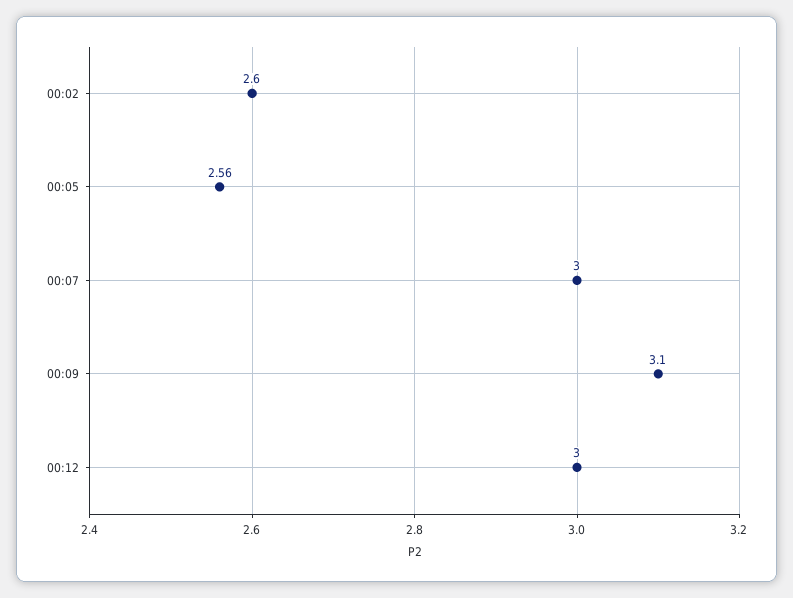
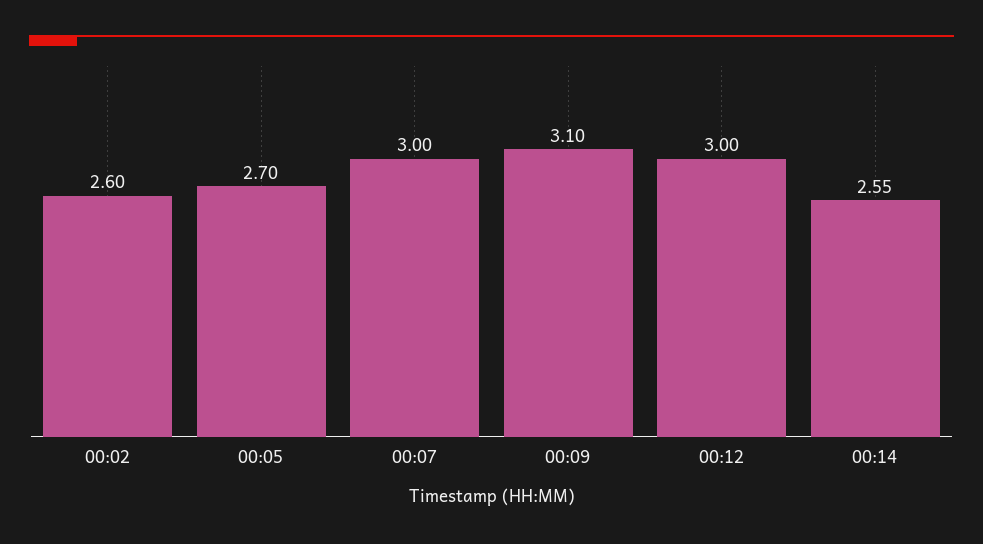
00:05: 2.56 -> 2.7
00:14: none -> 2.55

